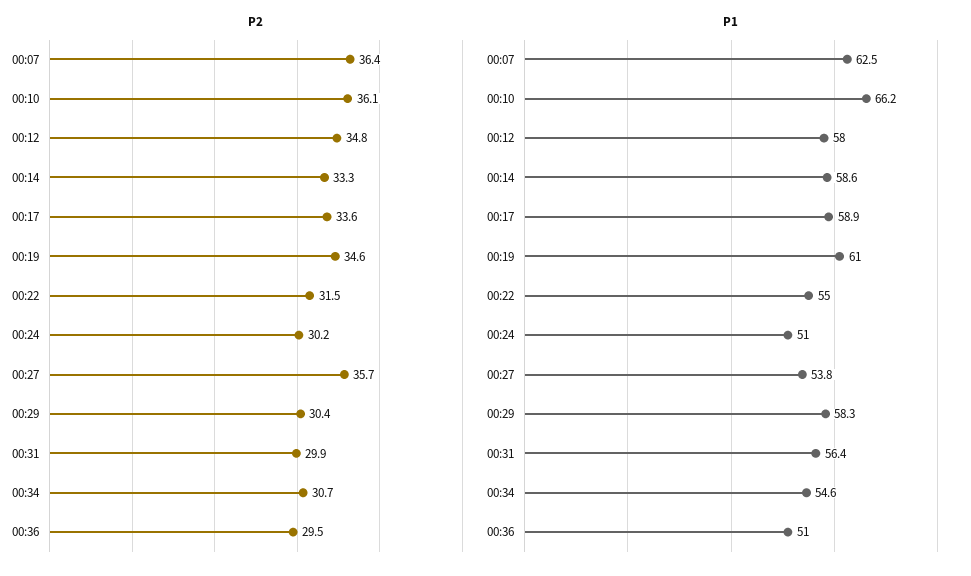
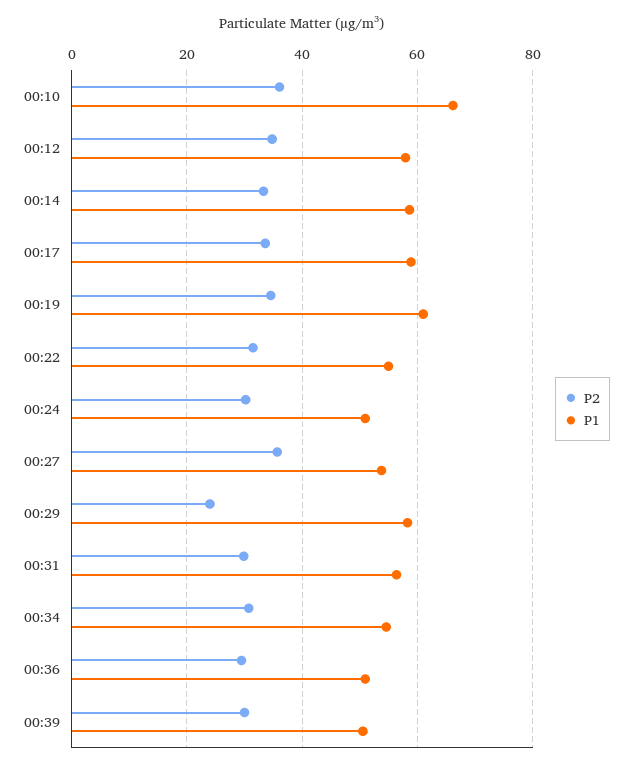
P2, 00:07: 36.4 -> none
P2, 00:29: 30.4 -> 24
P1, 00:07: 62.5 -> none
P2, 00:39: none -> 30
P1, 00:39: none -> 50

